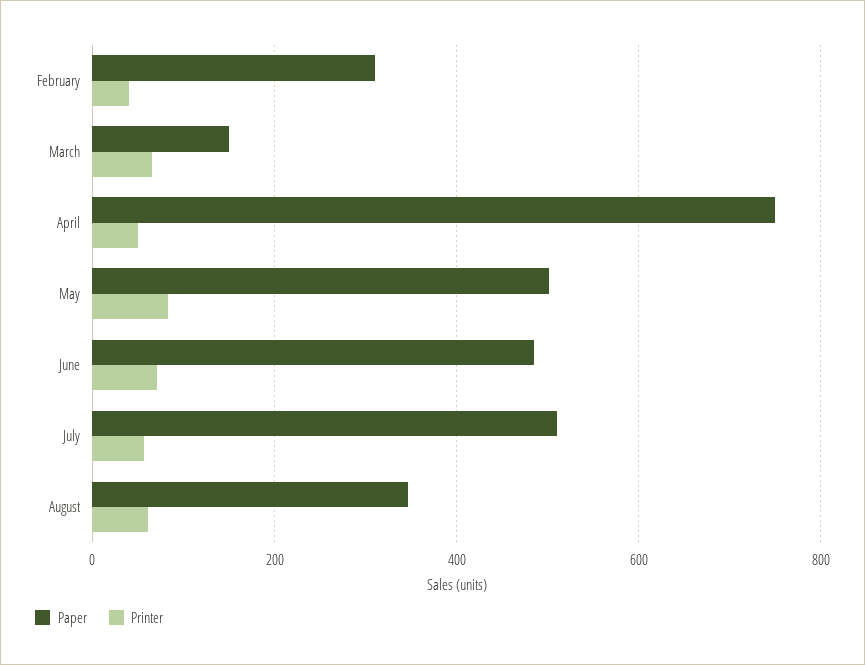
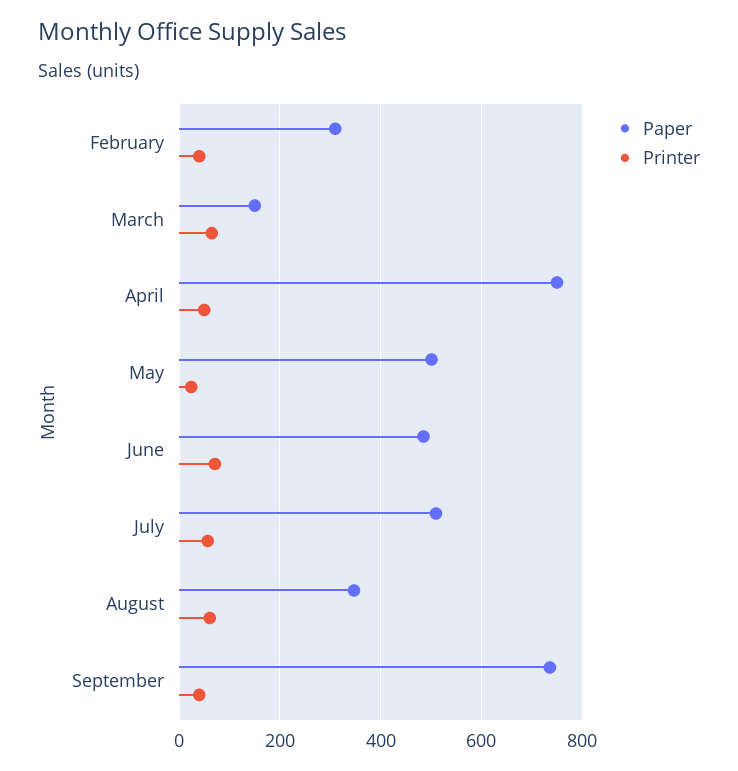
Printer, May: 80 -> 20
Paper, September: none -> 740
Printer, September: none -> 40

